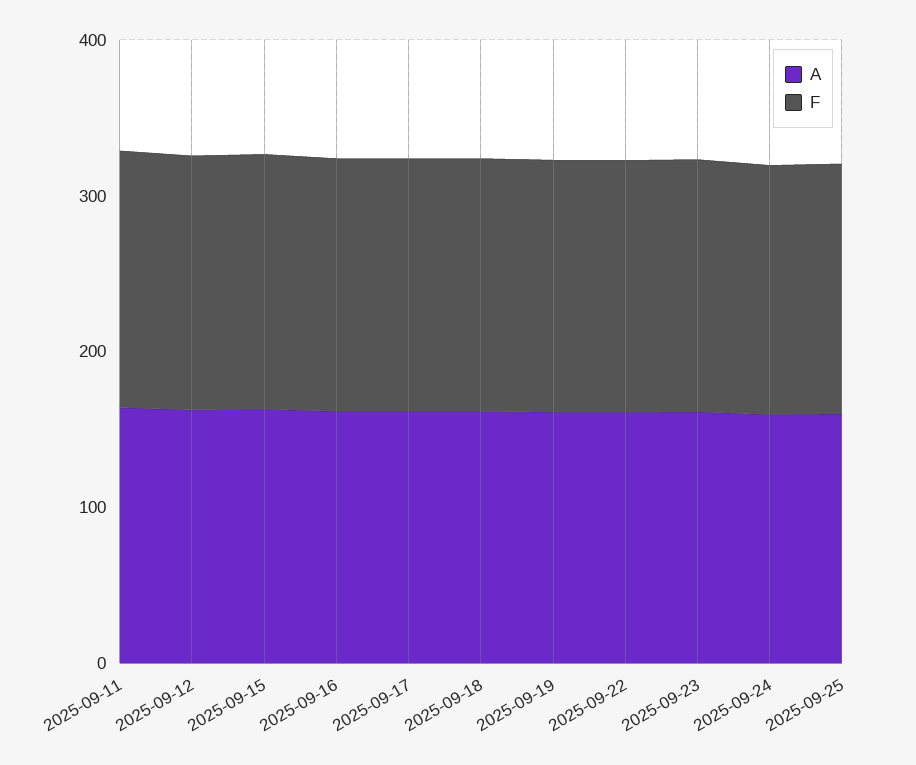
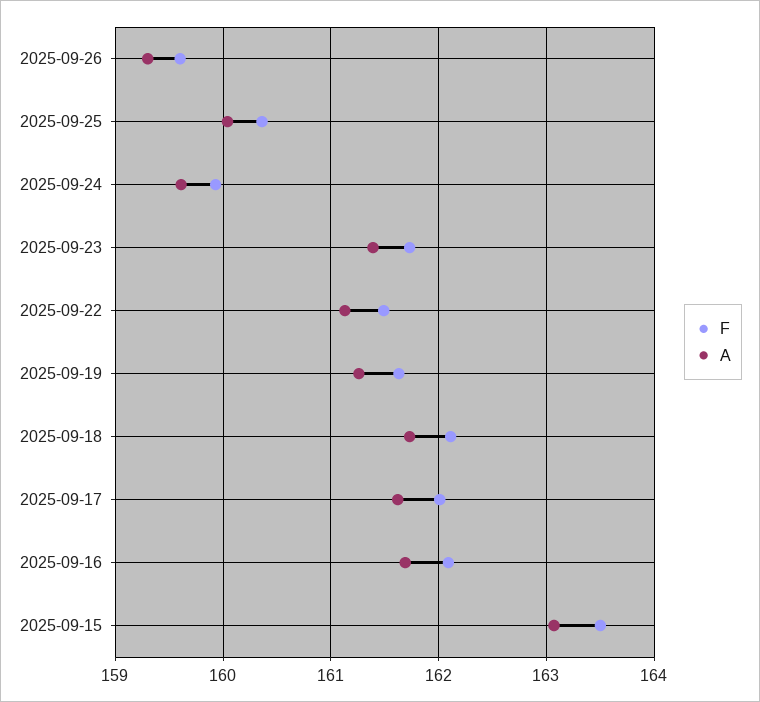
A, 2025-09-11: 160 -> none
F, 2025-09-11: 160 -> none
A, 2025-09-12: 160 -> none
F, 2025-09-12: 160 -> none
F, 2025-09-26: none -> 159.6
A, 2025-09-26: none -> 159.3

